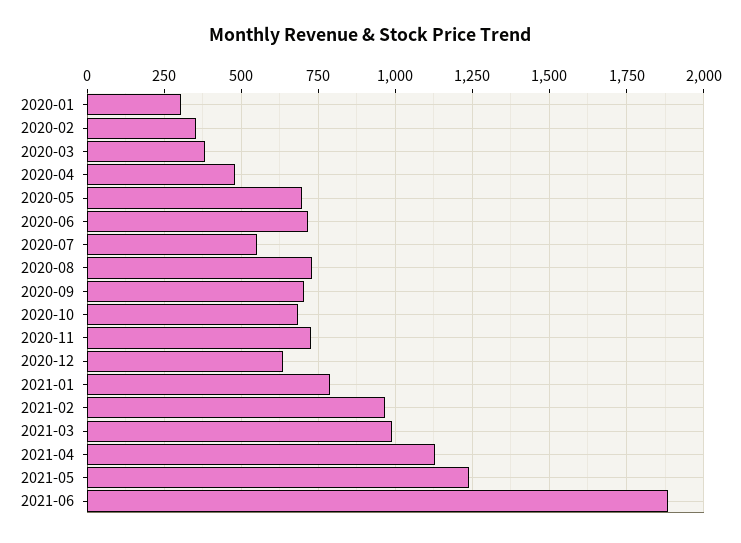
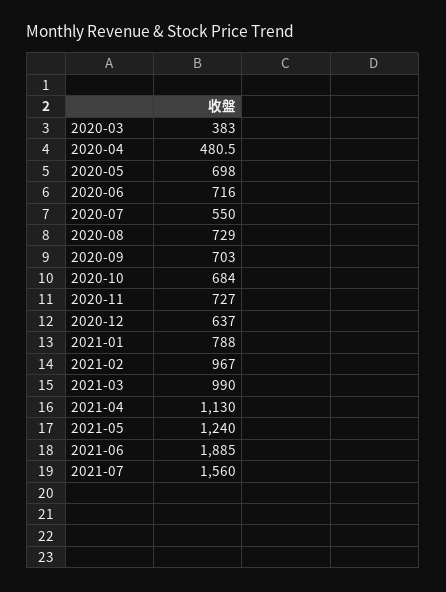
2020-01: 300 -> none
2020-02: 350 -> none
2021-07: none -> 1560

